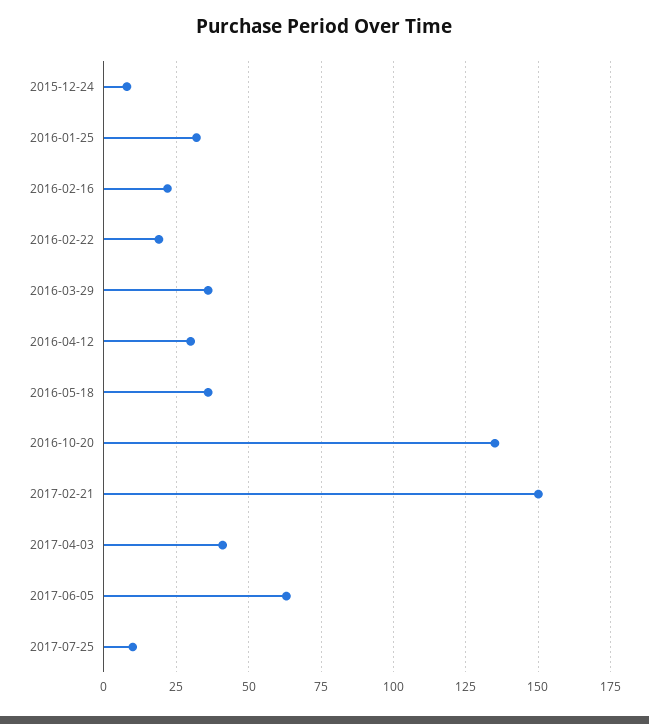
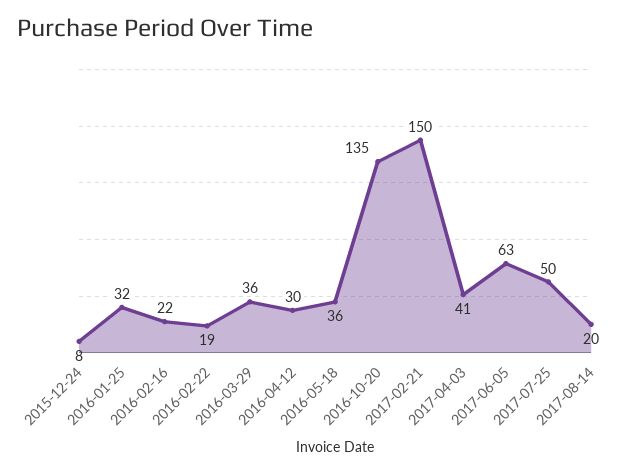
2017-07-25: 10 -> 50
2017-08-14: none -> 20

